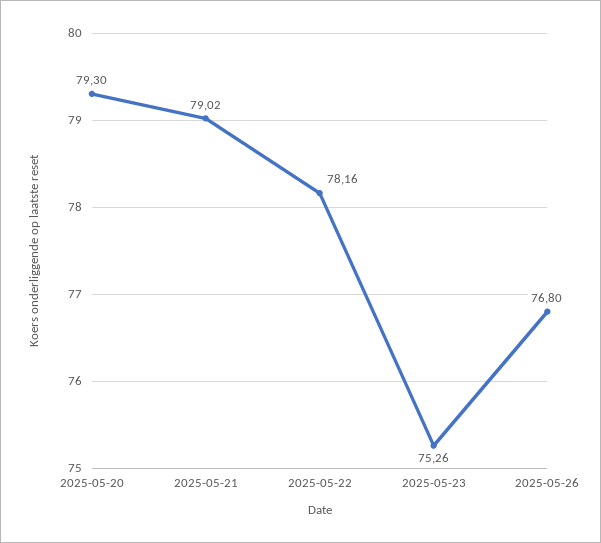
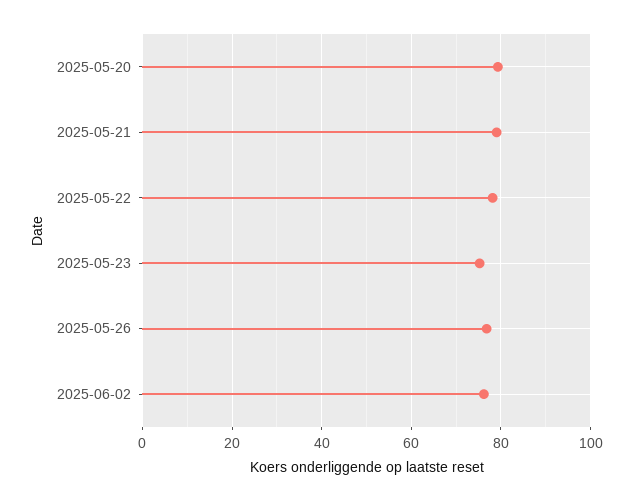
2025-06-02: none -> 76

